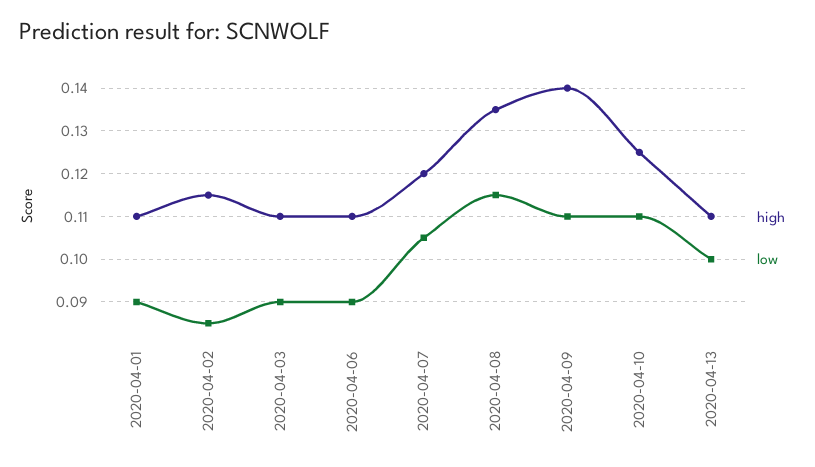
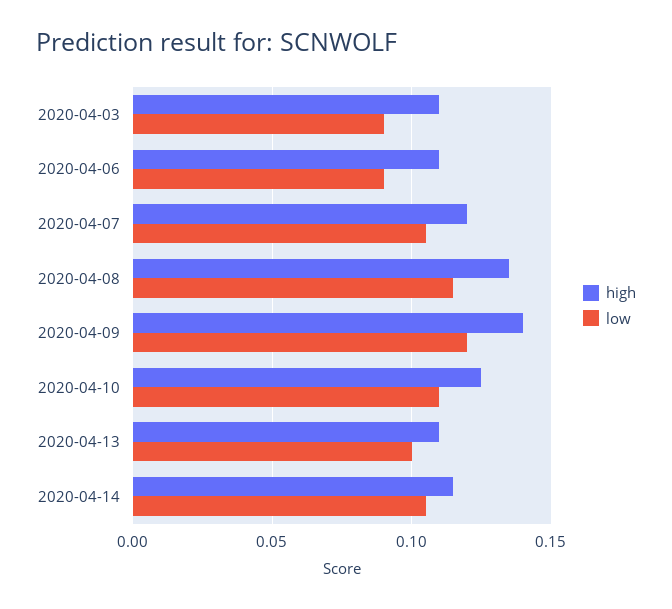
high, 2020-04-01: 0.11 -> none
low, 2020-04-01: 0.09 -> none
high, 2020-04-02: 0.115 -> none
low, 2020-04-02: 0.085 -> none
low, 2020-04-09: 0.11 -> 0.12
high, 2020-04-14: none -> 0.115
low, 2020-04-14: none -> 0.105

